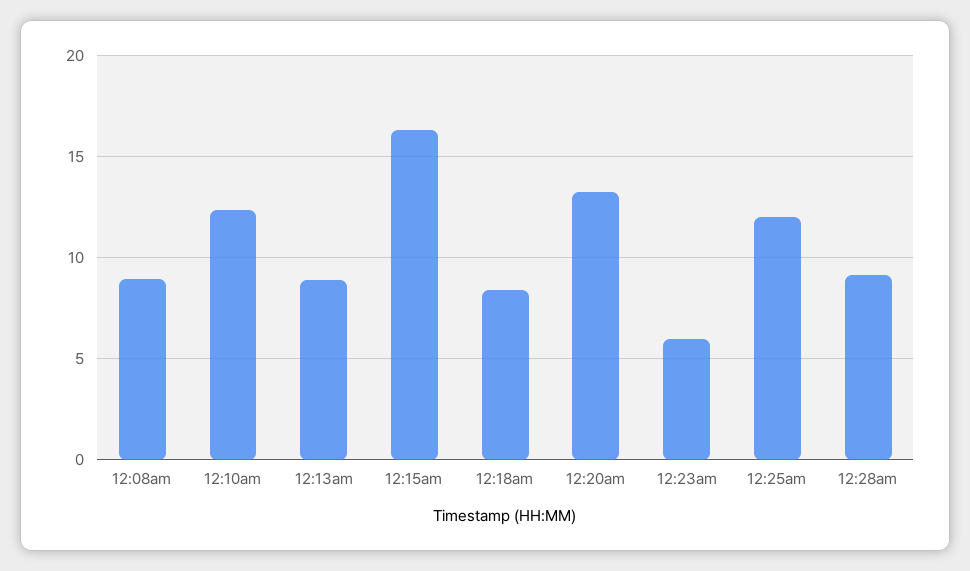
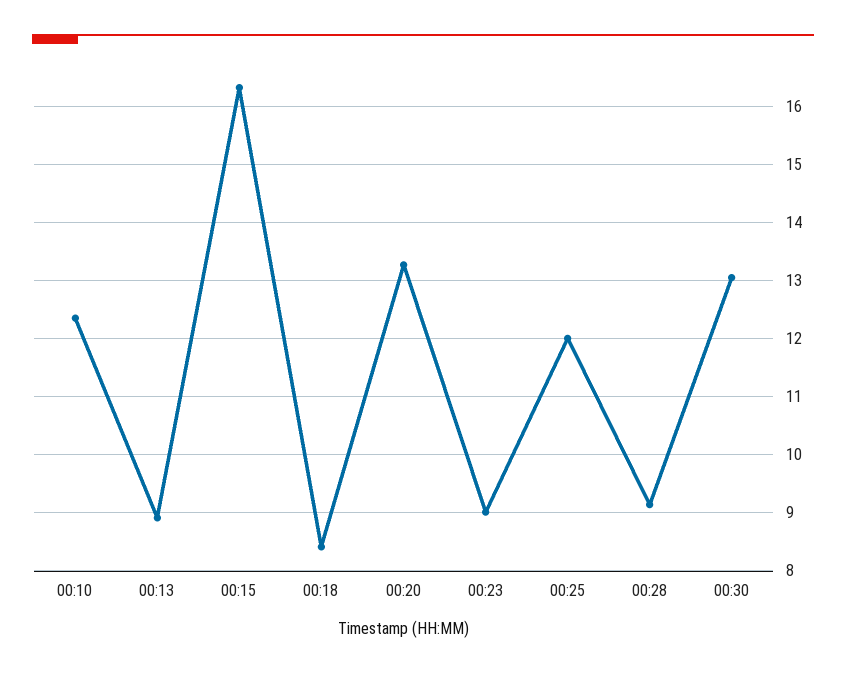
12:08am: 9 -> none
12:23am: 6 -> 9
00:30: none -> 13

